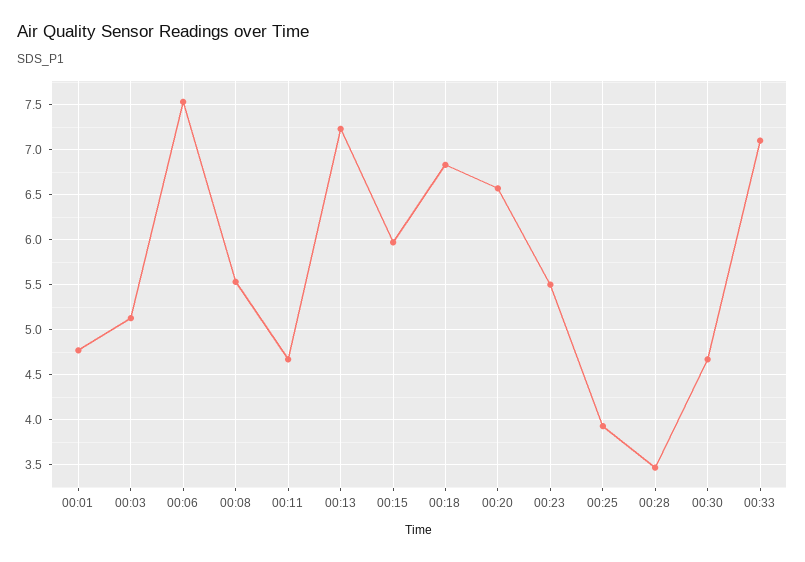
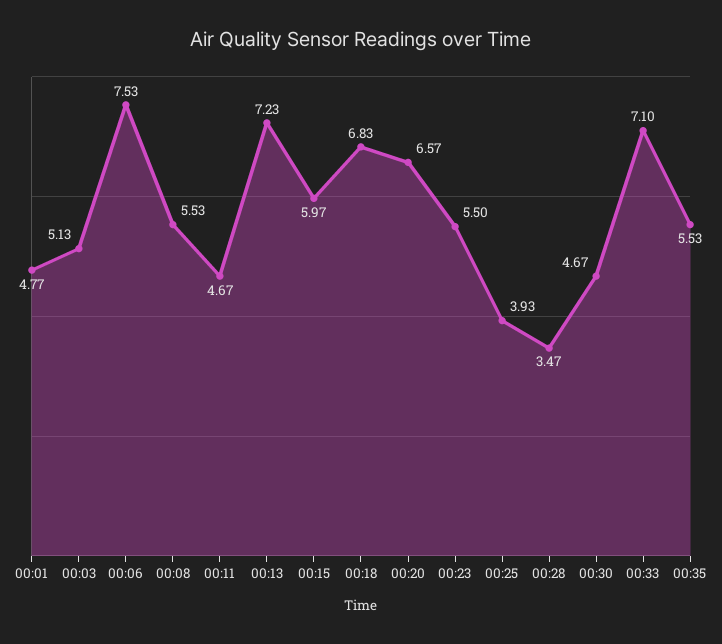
00:35: none -> 5.53

